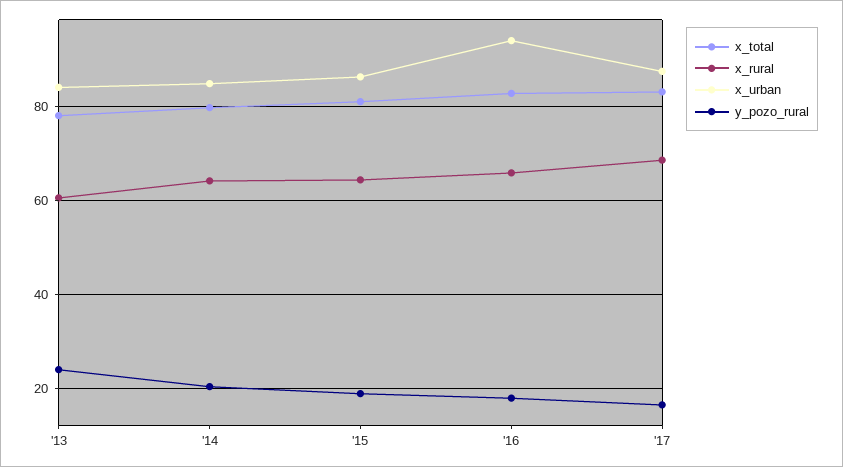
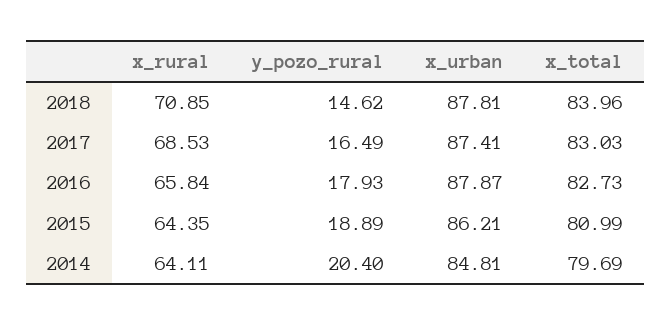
x_total, '13: 78 -> none
x_rural, '13: 60 -> none
x_urban, '13: 84 -> none
y_pozo_rural, '13: 24 -> none
x_urban, '16: 94 -> 87.87
x_rural, 2018: none -> 70.85
y_pozo_rural, 2018: none -> 14.62
x_urban, 2018: none -> 87.81
x_total, 2018: none -> 83.96

